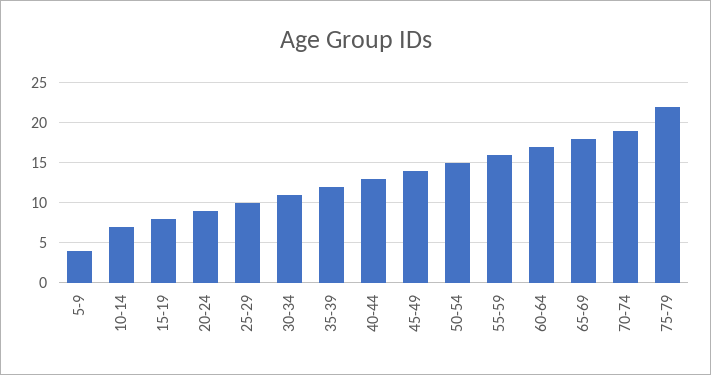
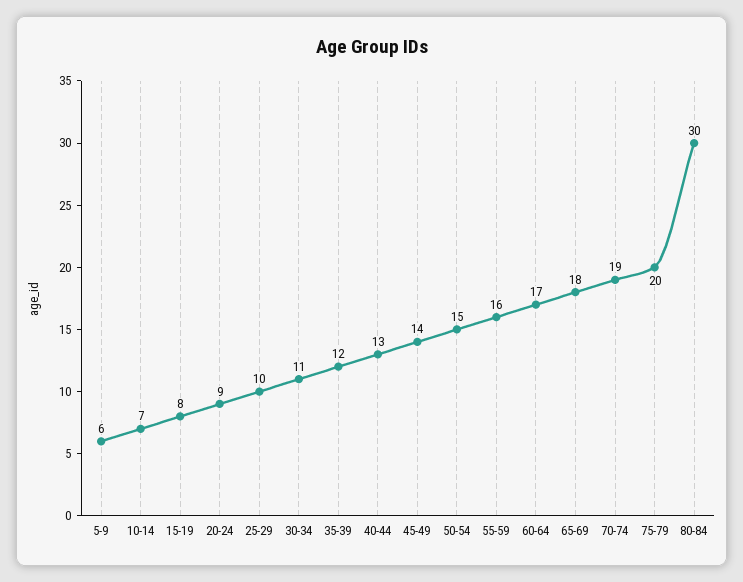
5-9: 4 -> 6
75-79: 22 -> 20
80-84: none -> 30

